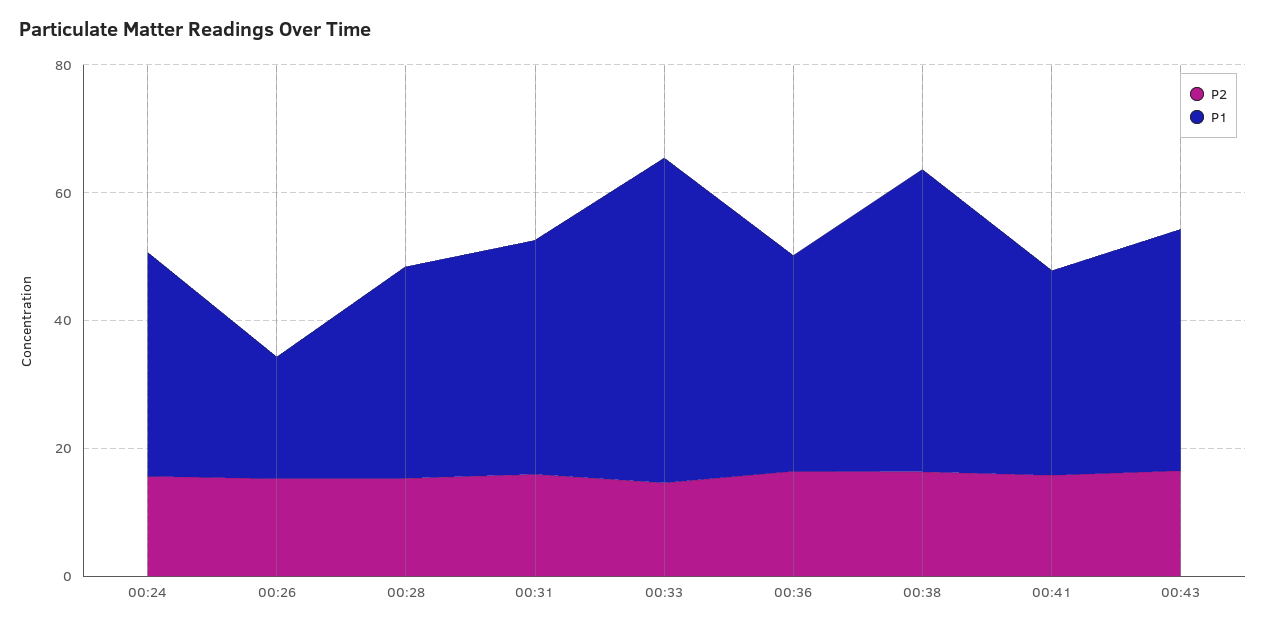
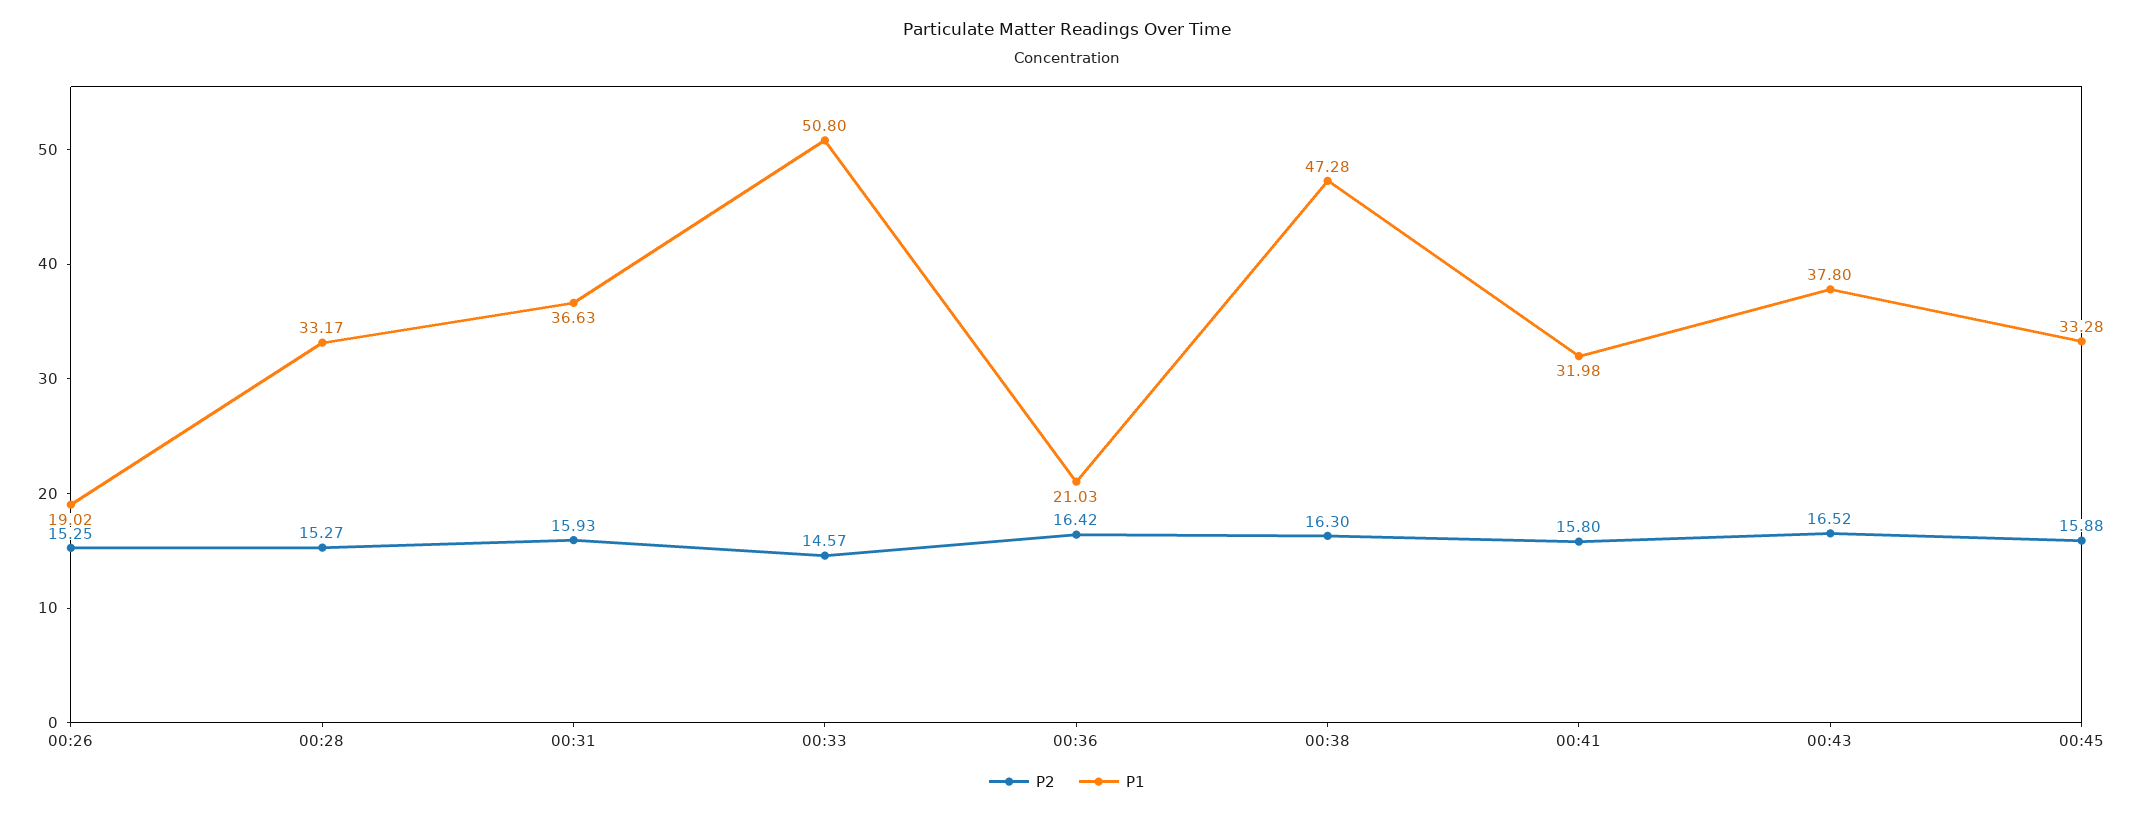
P2, 00:24: 15 -> none
P1, 00:24: 35 -> none
P1, 00:36: 35 -> 21.03
P2, 00:45: none -> 15.88
P1, 00:45: none -> 33.28

